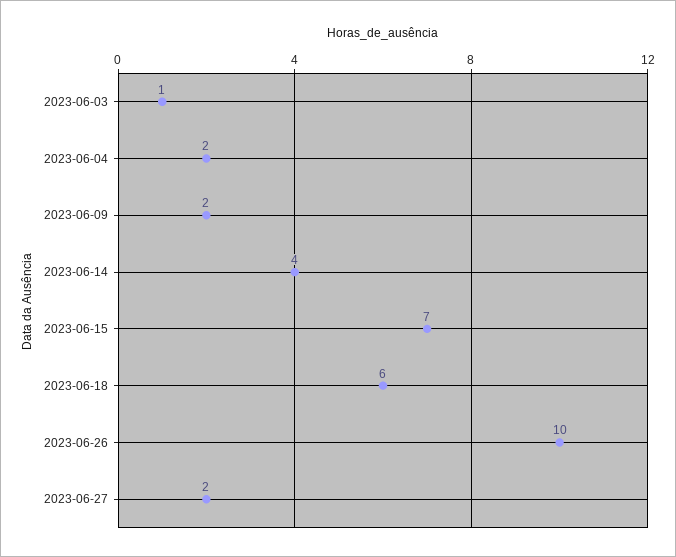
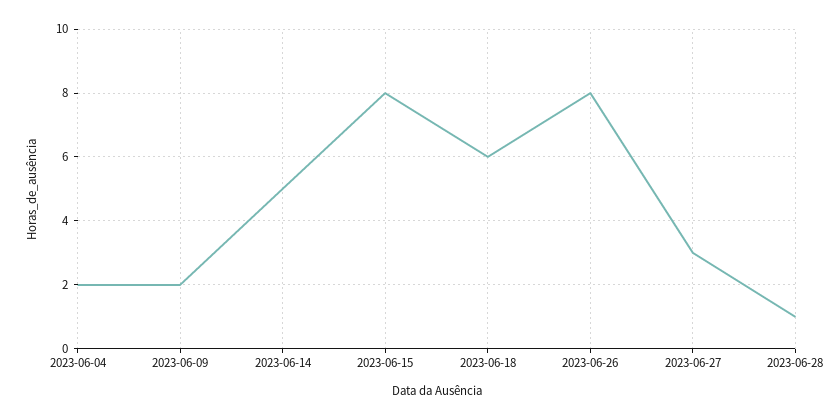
2023-06-03: 1 -> none
2023-06-14: 4 -> 5
2023-06-15: 7 -> 8
2023-06-26: 10 -> 8
2023-06-27: 2 -> 3
2023-06-28: none -> 1

